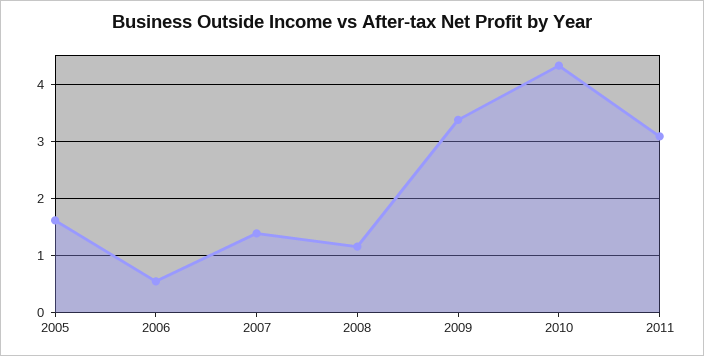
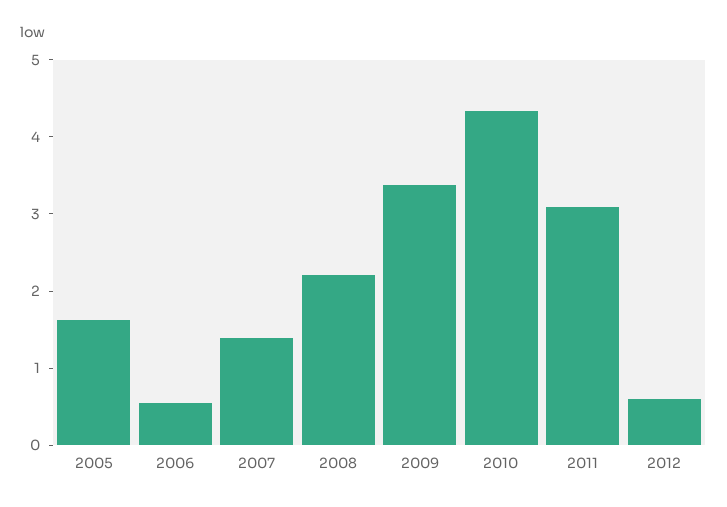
2008: 1.2 -> 2.2
2012: none -> 0.6

